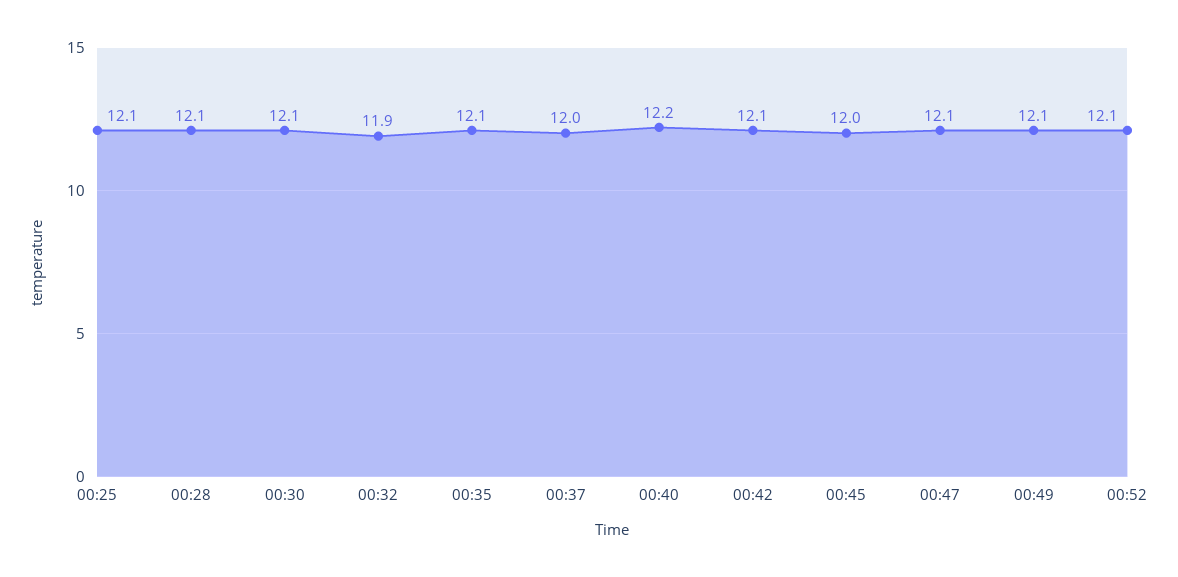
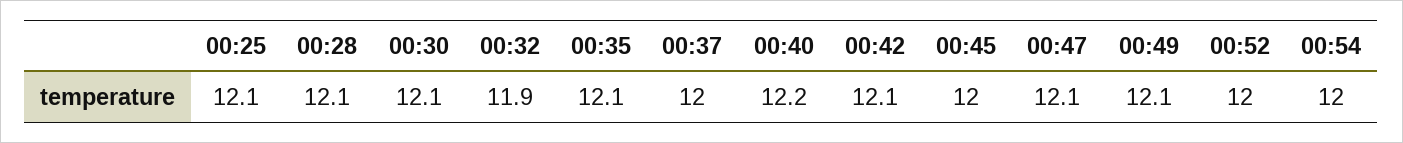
00:52: 12.1 -> 12
00:54: none -> 12

